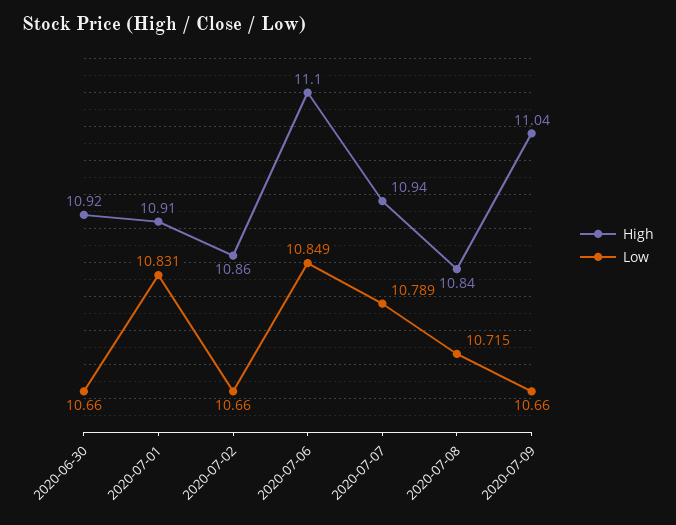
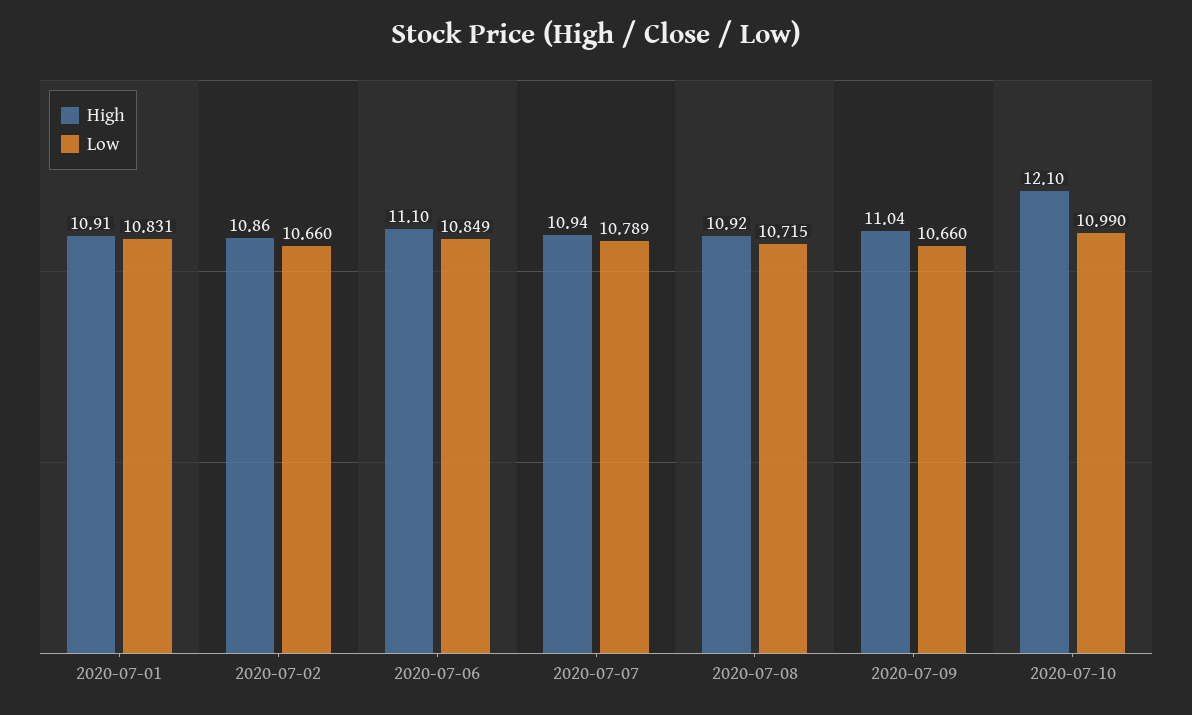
High, 2020-06-30: 10.92 -> none
Low, 2020-06-30: 10.66 -> none
High, 2020-07-08: 10.84 -> 10.92
High, 2020-07-10: none -> 12.1
Low, 2020-07-10: none -> 10.99

